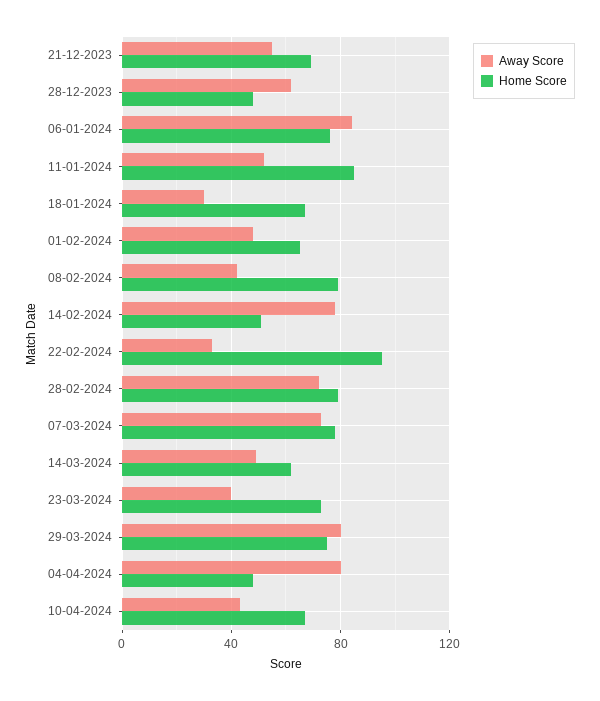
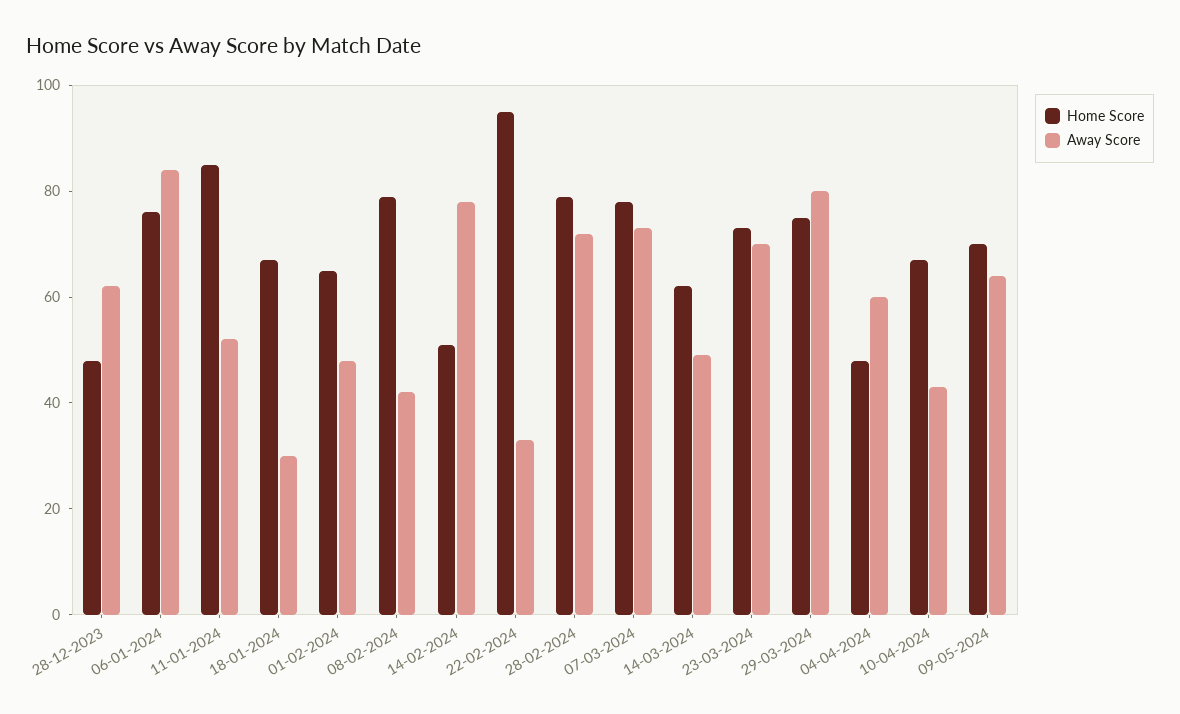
Away Score, 21-12-2023: 55 -> none
Home Score, 21-12-2023: 70 -> none
Away Score, 23-03-2024: 40 -> 70
Away Score, 04-04-2024: 80 -> 60
Home Score, 09-05-2024: none -> 70
Away Score, 09-05-2024: none -> 65

